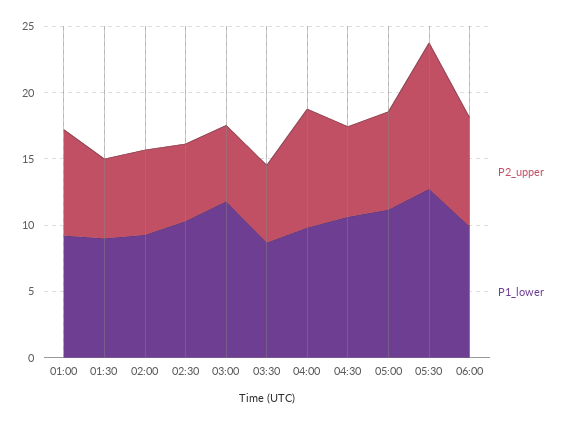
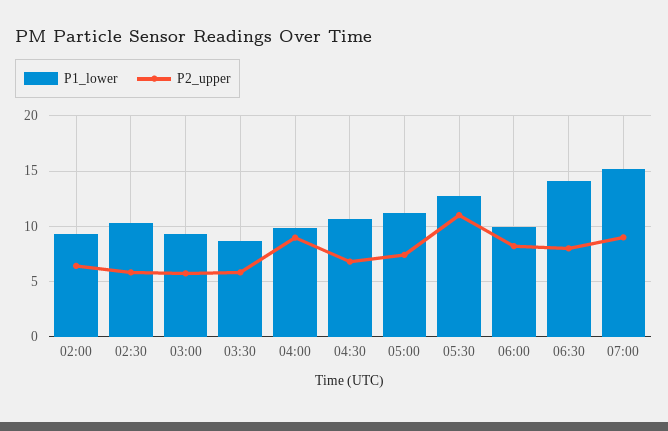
P2_upper, 01:00: 8 -> none
P1_lower, 01:00: 9 -> none
P2_upper, 01:30: 6 -> none
P1_lower, 01:30: 9 -> none
P1_lower, 03:00: 12 -> 9
P1_lower, 06:30: none -> 14
P2_upper, 06:30: none -> 8
P1_lower, 07:00: none -> 15
P2_upper, 07:00: none -> 9

